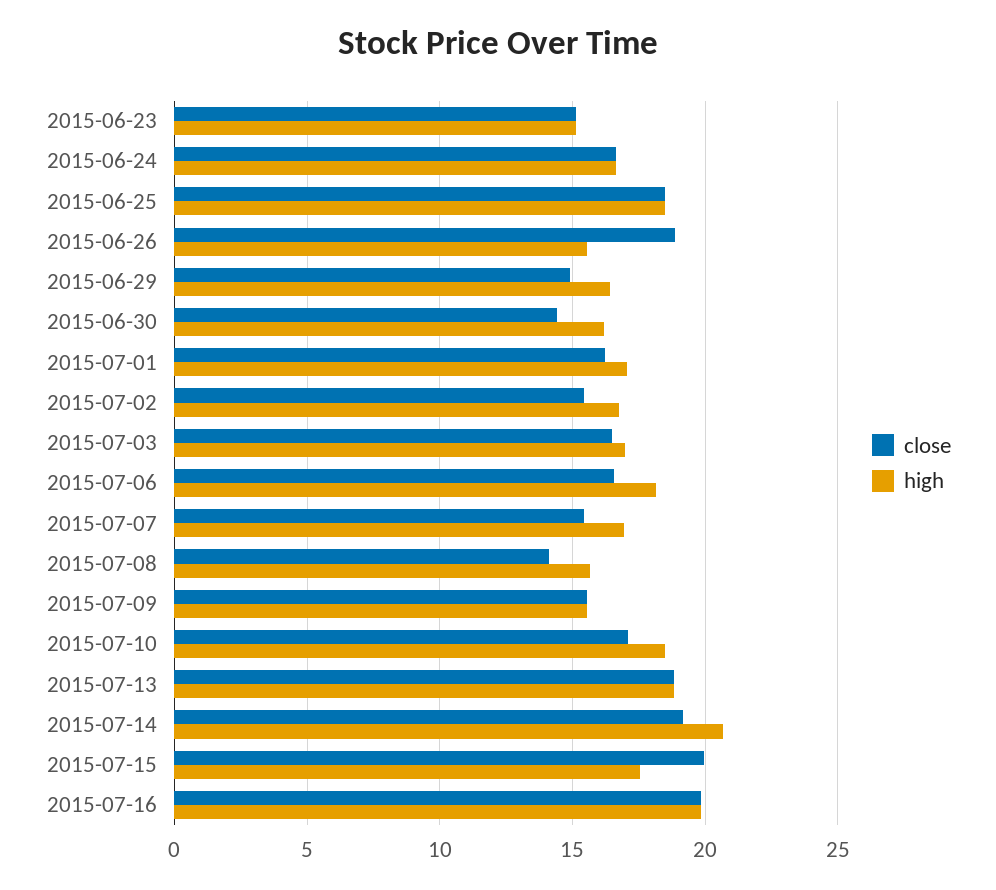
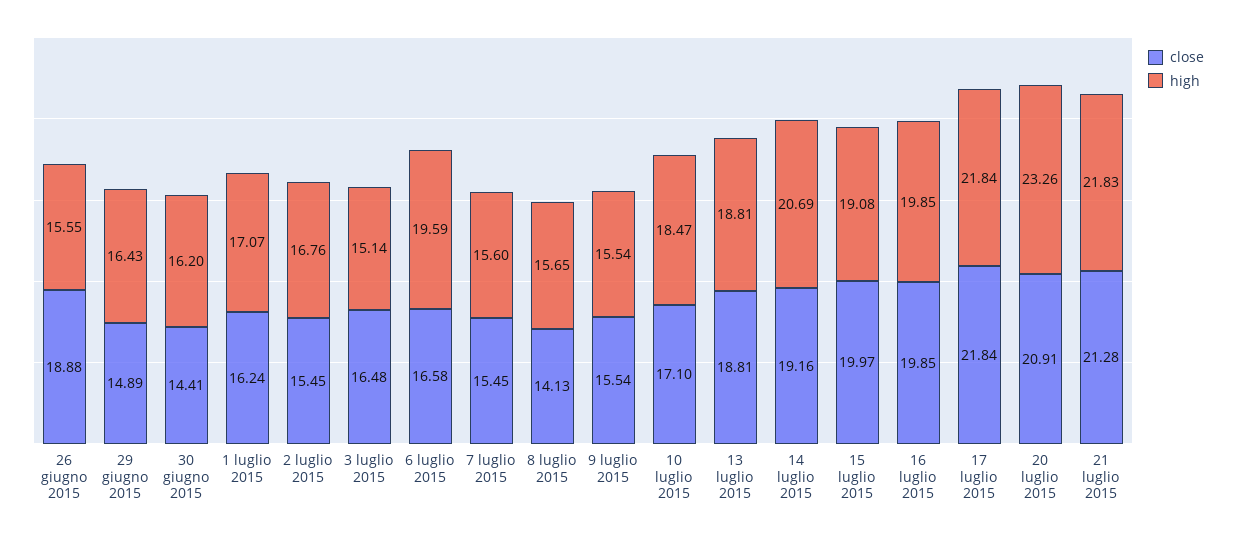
close, 2015-06-23: 15 -> none
high, 2015-06-23: 15 -> none
close, 2015-06-24: 16.5 -> none
high, 2015-06-24: 16.5 -> none
close, 2015-06-25: 18.5 -> none
high, 2015-06-25: 18.5 -> none
high, 2015-07-03: 17 -> 15.14
high, 2015-07-06: 18 -> 19.59
high, 2015-07-07: 17 -> 15.6
high, 2015-07-15: 17.5 -> 19.08
close, 17 luglio 2015: none -> 21.84
high, 17 luglio 2015: none -> 21.84
close, 20 luglio 2015: none -> 20.91
high, 20 luglio 2015: none -> 23.26
close, 21 luglio 2015: none -> 21.28
high, 21 luglio 2015: none -> 21.83

